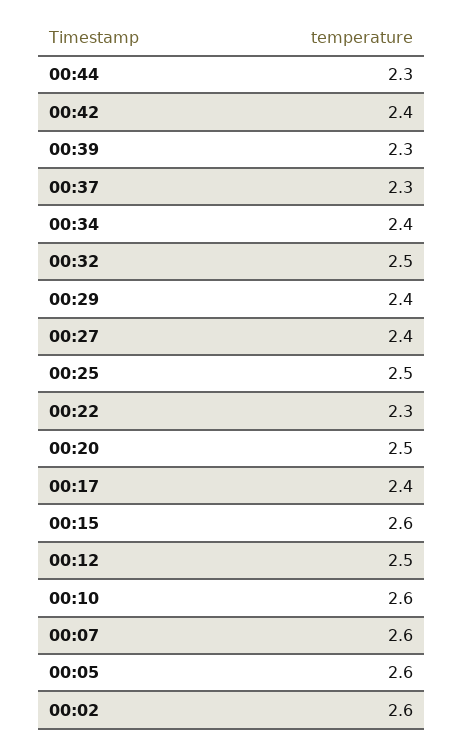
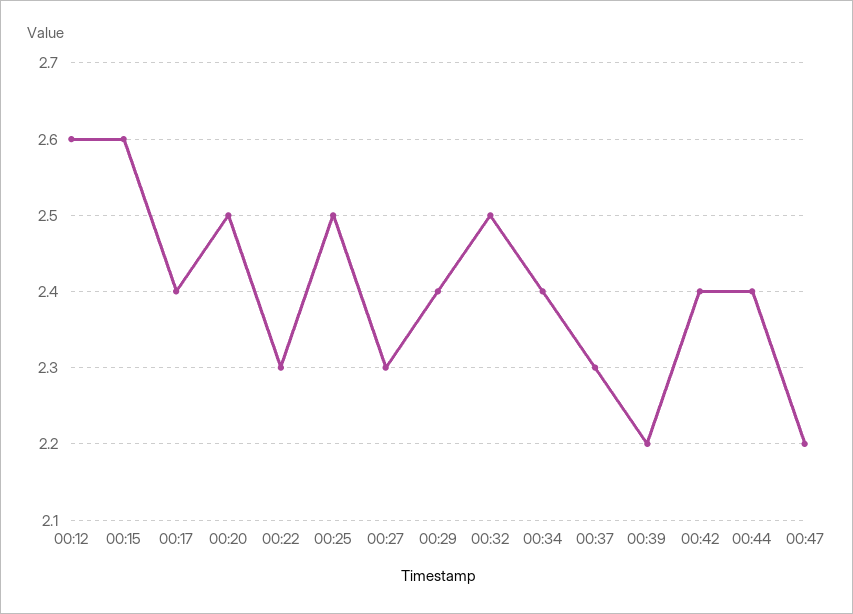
00:44: 2.3 -> 2.4
00:39: 2.3 -> 2.2
00:27: 2.4 -> 2.3
00:12: 2.5 -> 2.6
00:10: 2.6 -> none
00:07: 2.6 -> none
00:05: 2.6 -> none
00:02: 2.6 -> none
00:47: none -> 2.2

